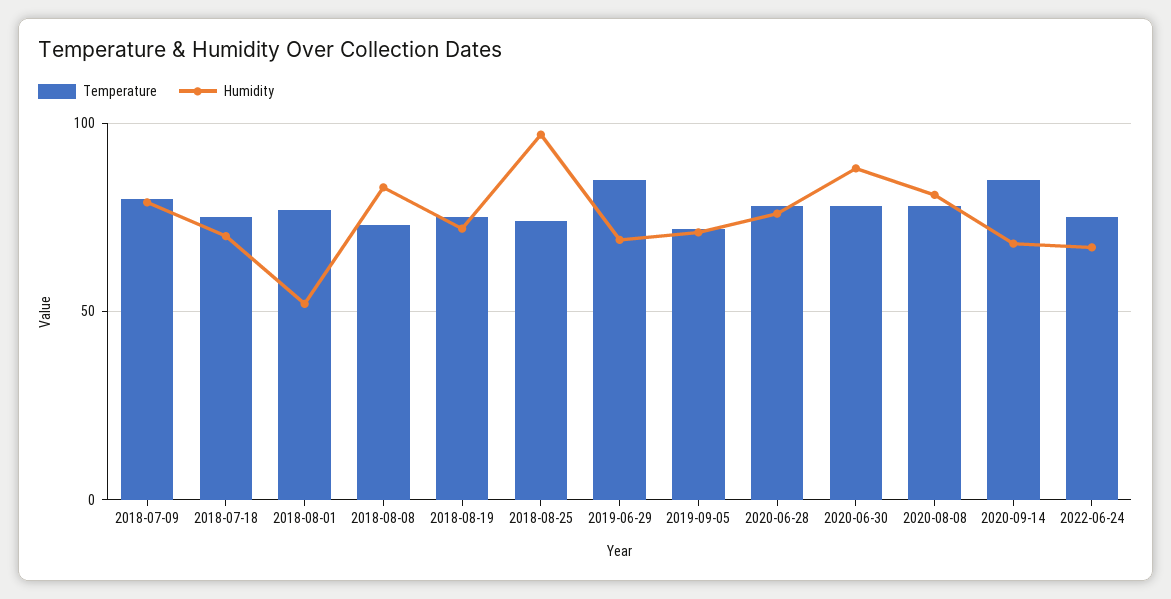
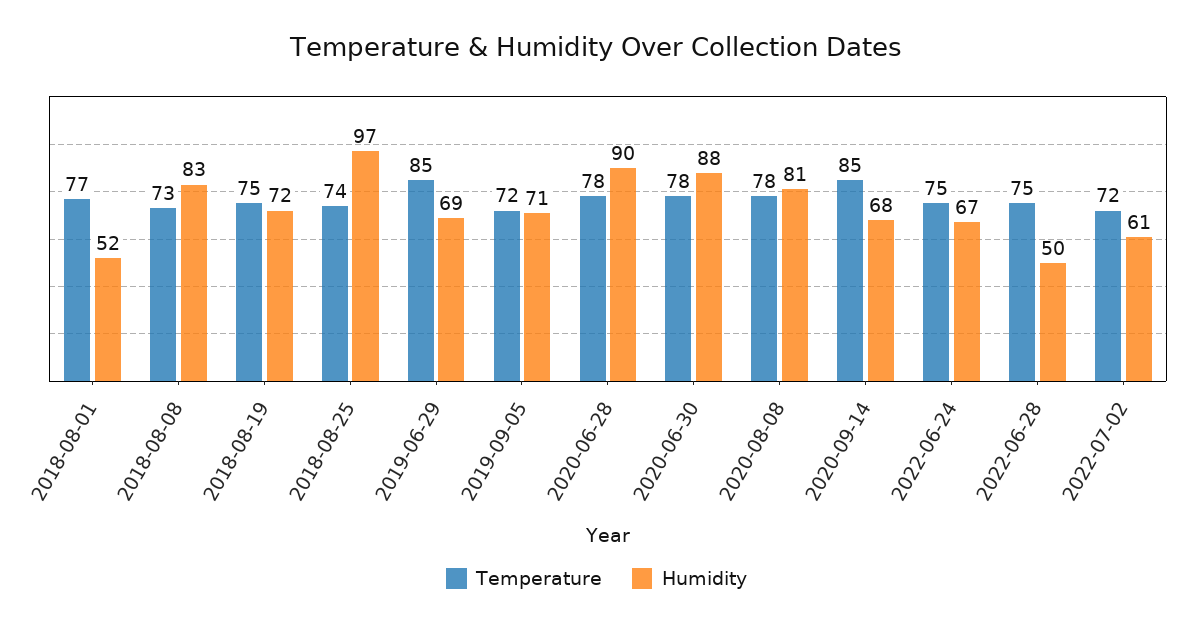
Temperature, 2018-07-09: 80 -> none
Humidity, 2018-07-09: 80 -> none
Temperature, 2018-07-18: 75 -> none
Humidity, 2018-07-18: 70 -> none
Humidity, 2020-06-28: 75 -> 90
Temperature, 2022-06-28: none -> 75
Humidity, 2022-06-28: none -> 50
Temperature, 2022-07-02: none -> 72
Humidity, 2022-07-02: none -> 61

